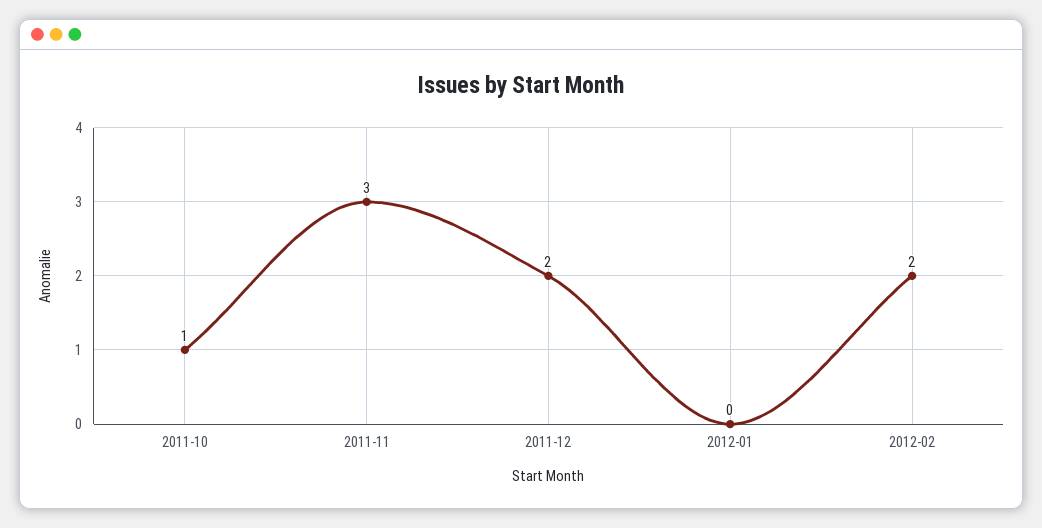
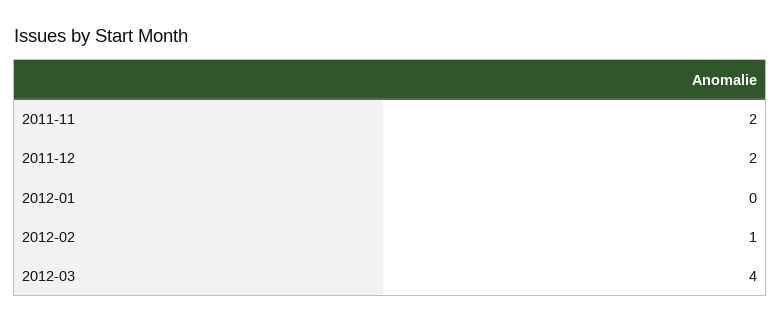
2011-10: 1 -> none
2011-11: 3 -> 2
2012-02: 2 -> 1
2012-03: none -> 4

